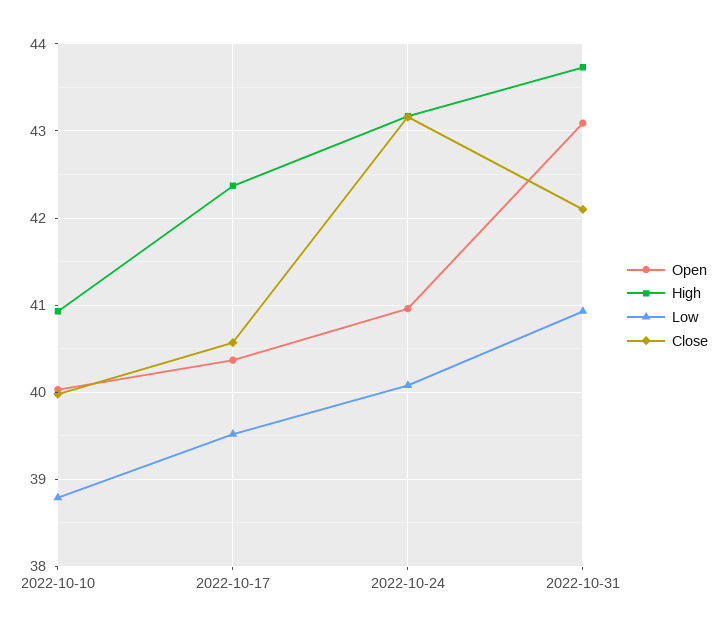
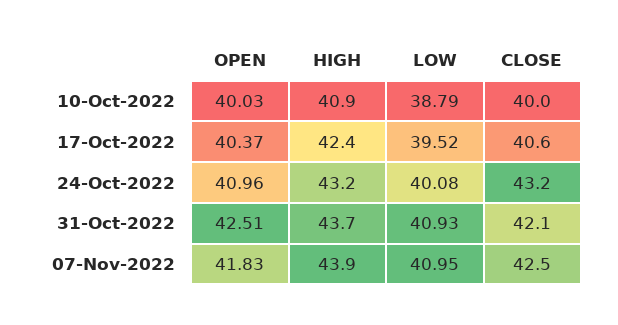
Open, 2022-10-31: 43.1 -> 42.51
Open, 07-Nov-2022: none -> 41.83
High, 07-Nov-2022: none -> 43.9
Low, 07-Nov-2022: none -> 40.95
Close, 07-Nov-2022: none -> 42.5

